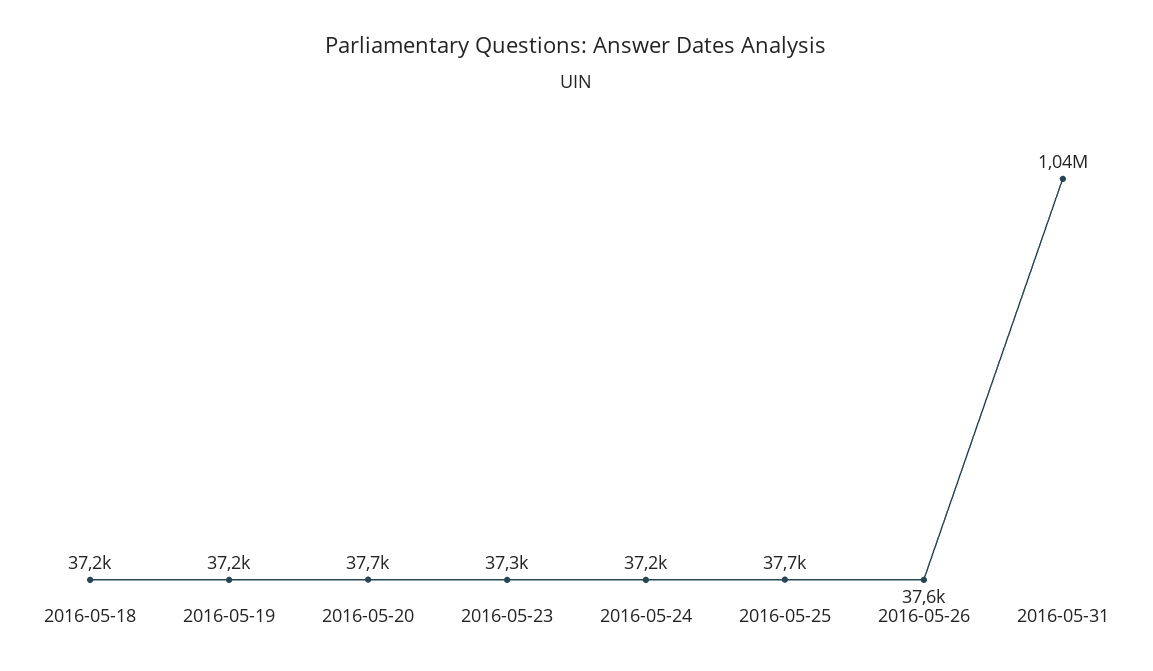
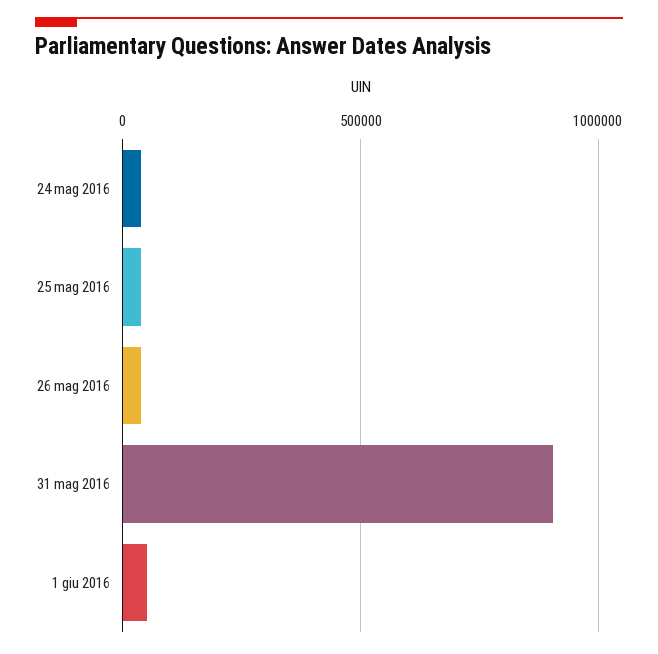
2016-05-18: 37200 -> none
2016-05-19: 37200 -> none
2016-05-20: 37700 -> none
2016-05-23: 37300 -> none
2016-05-31: 1040000 -> 900000
1 giu 2016: none -> 50000

